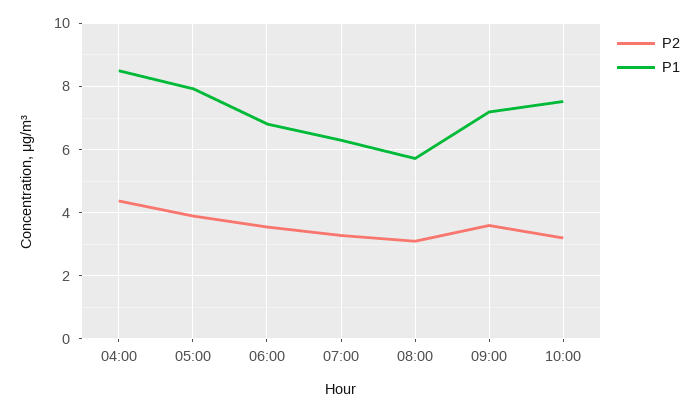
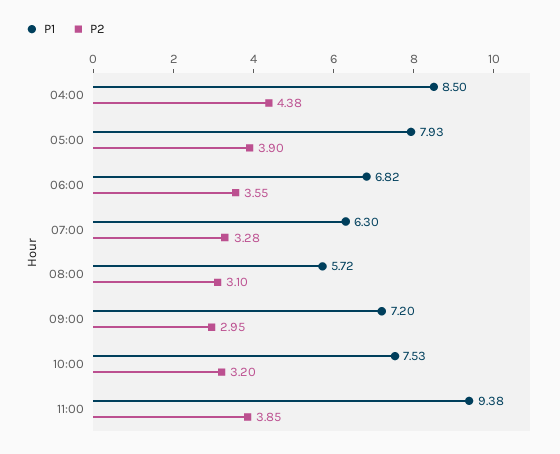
P2, 09:00: 3.6 -> 2.95
P1, 11:00: none -> 9.38
P2, 11:00: none -> 3.85

